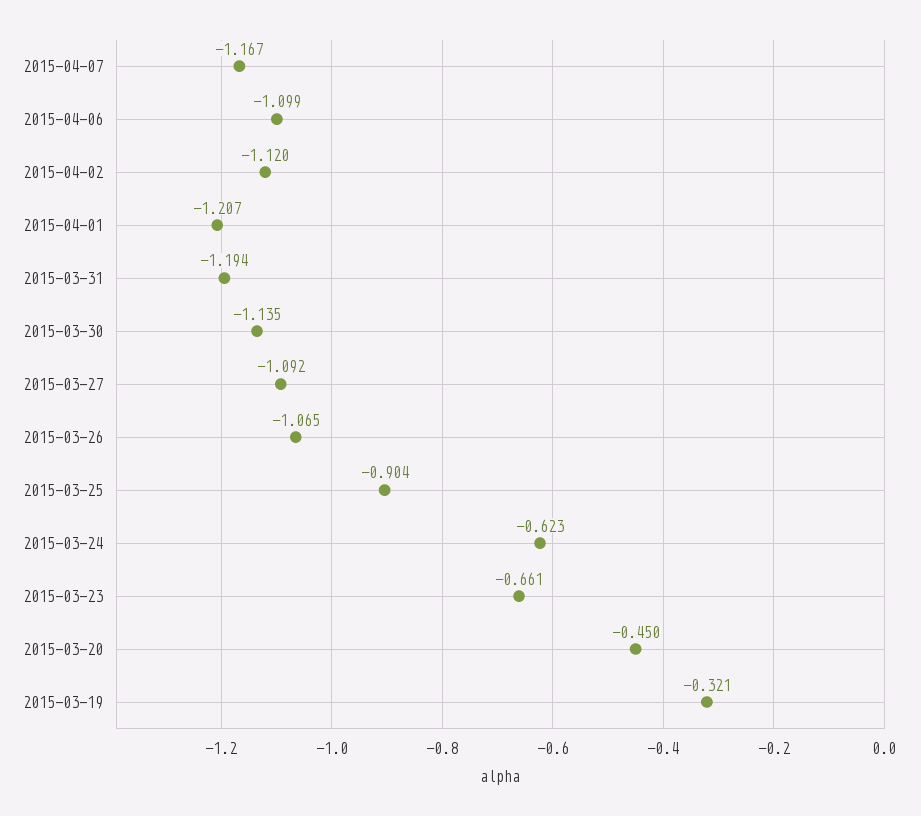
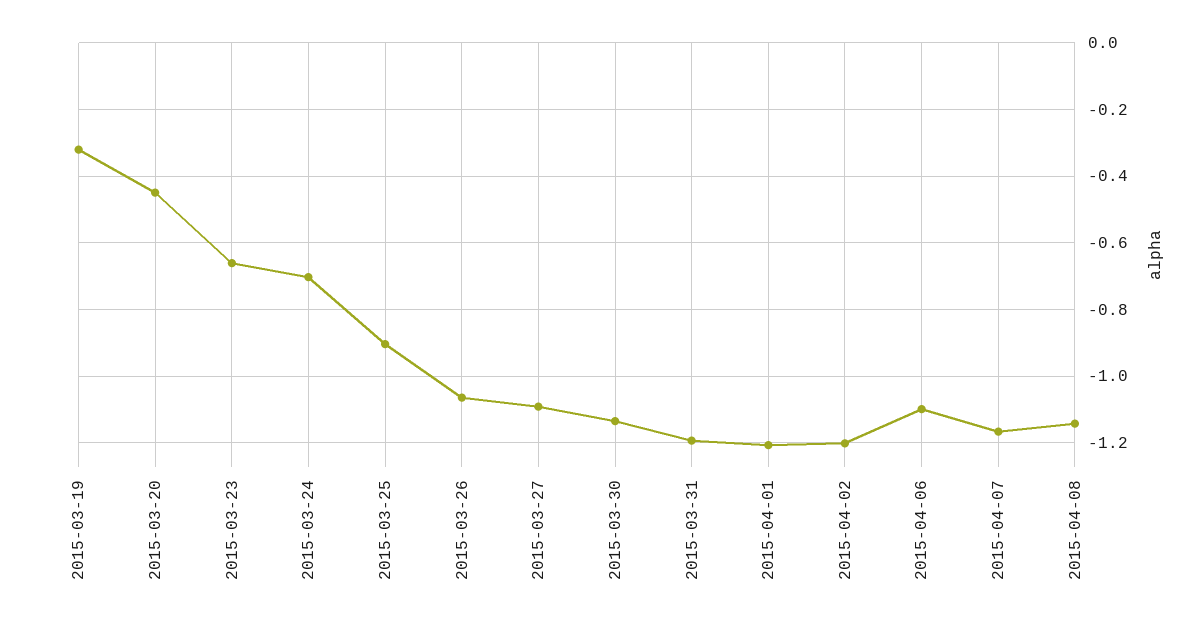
2015-04-02: -1.12 -> -1.2
2015-03-24: -0.623 -> -0.7
2015-04-08: none -> -1.14

